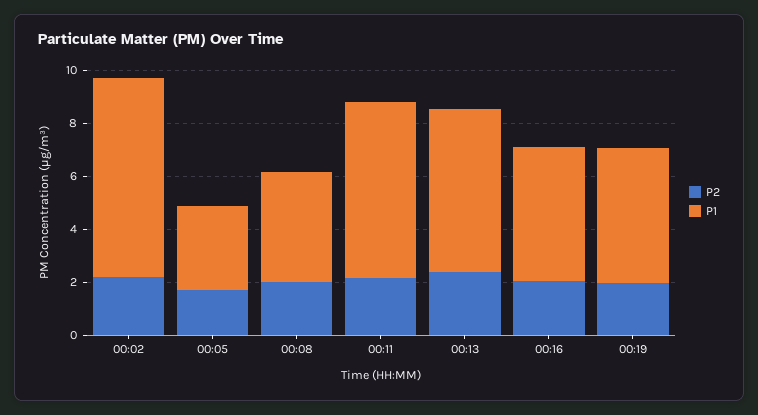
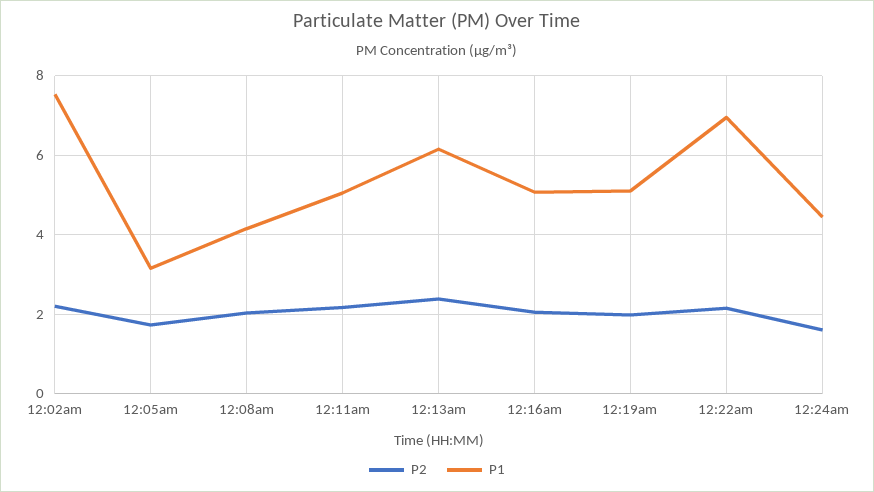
P1, 00:11: 6.5 -> 5
P2, 12:22am: none -> 2.2
P1, 12:22am: none -> 7
P2, 12:24am: none -> 1.6
P1, 12:24am: none -> 4.4

